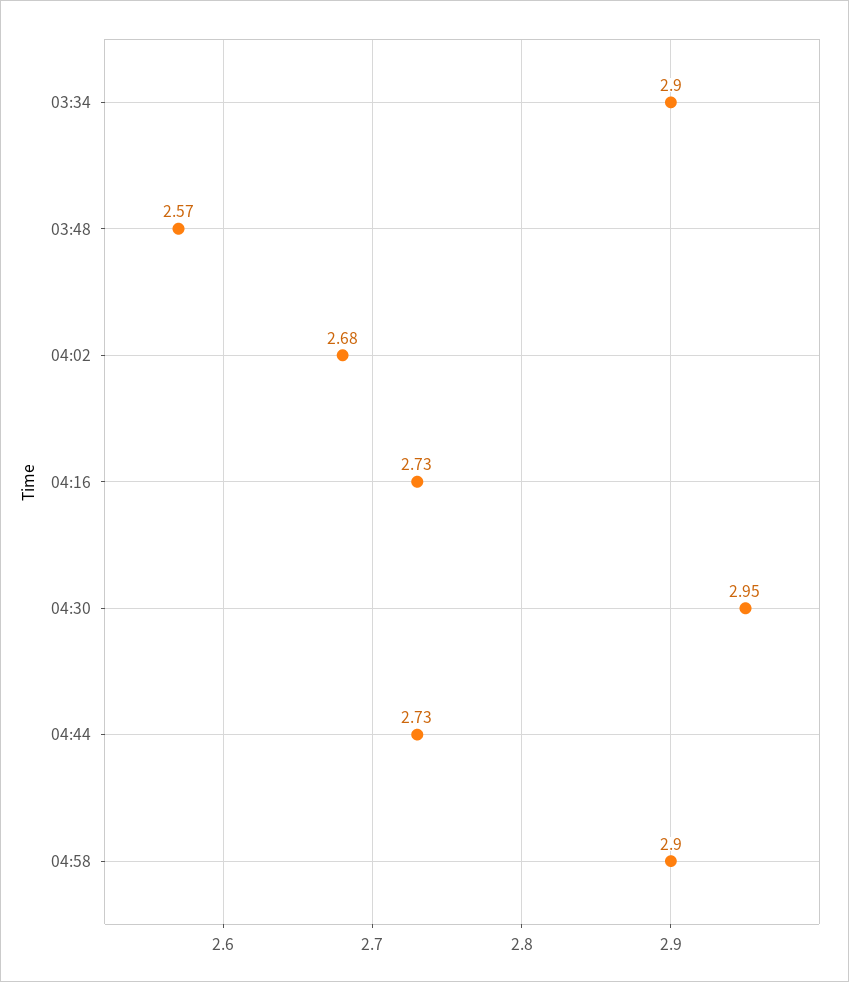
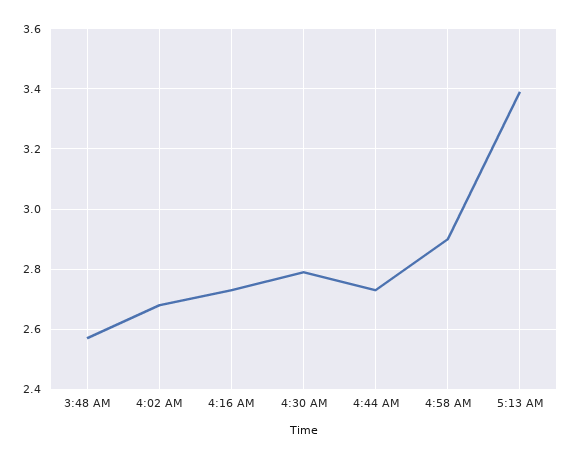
03:34: 2.9 -> none
04:30: 2.95 -> 2.8
5:13 AM: none -> 3.4

